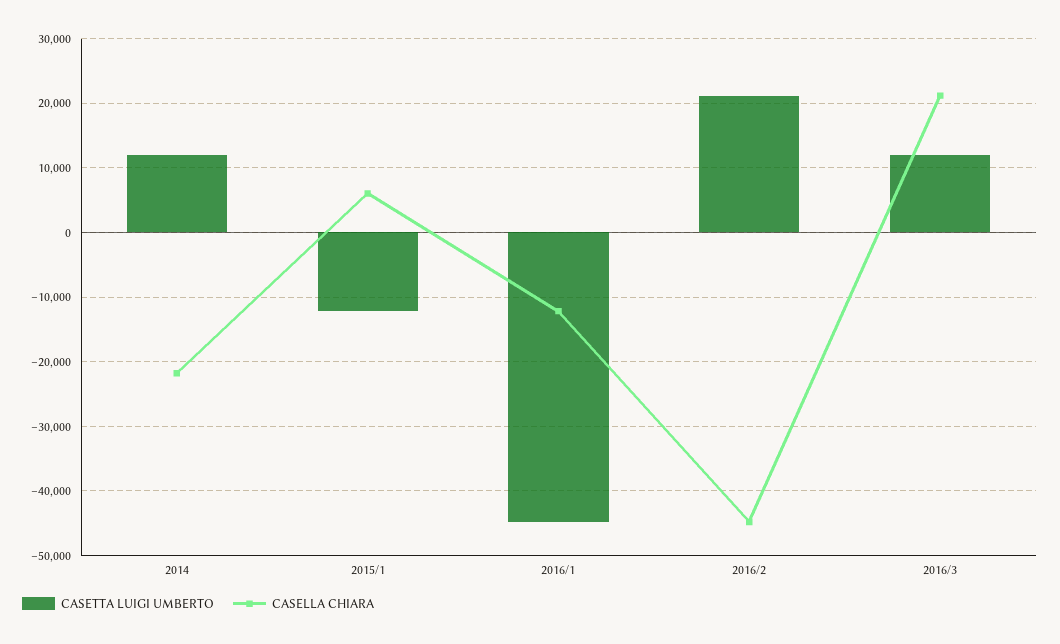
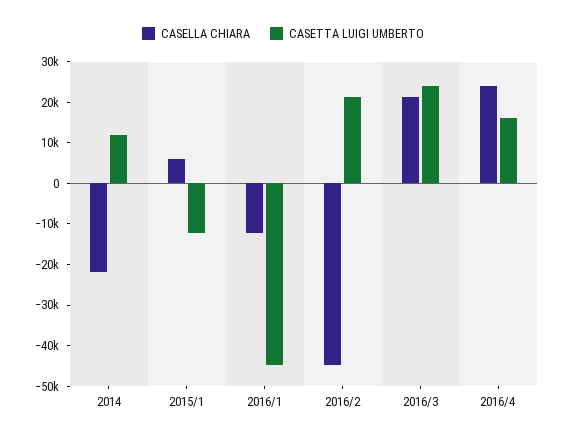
CASETTA LUIGI UMBERTO, 2016/3: 12000 -> 24000
CASELLA CHIARA, 2016/4: none -> 24000
CASETTA LUIGI UMBERTO, 2016/4: none -> 16000

